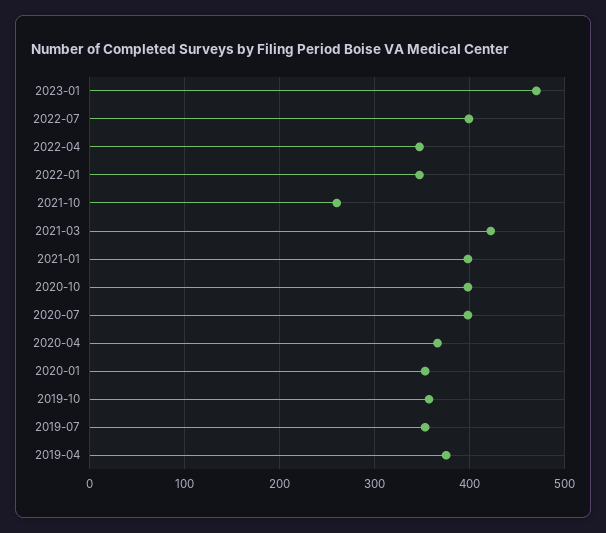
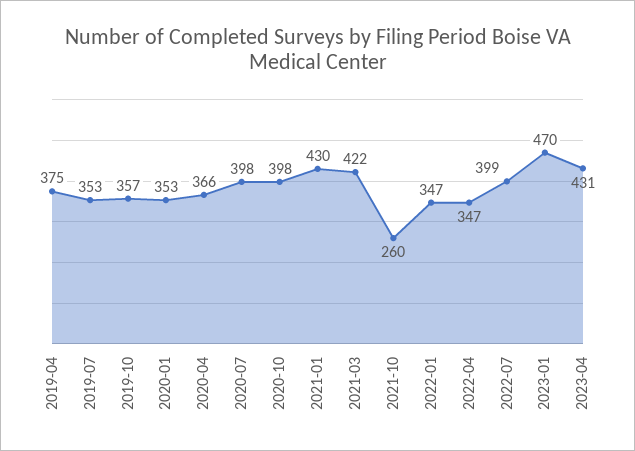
2021-01: 400 -> 430
2023-04: none -> 431

